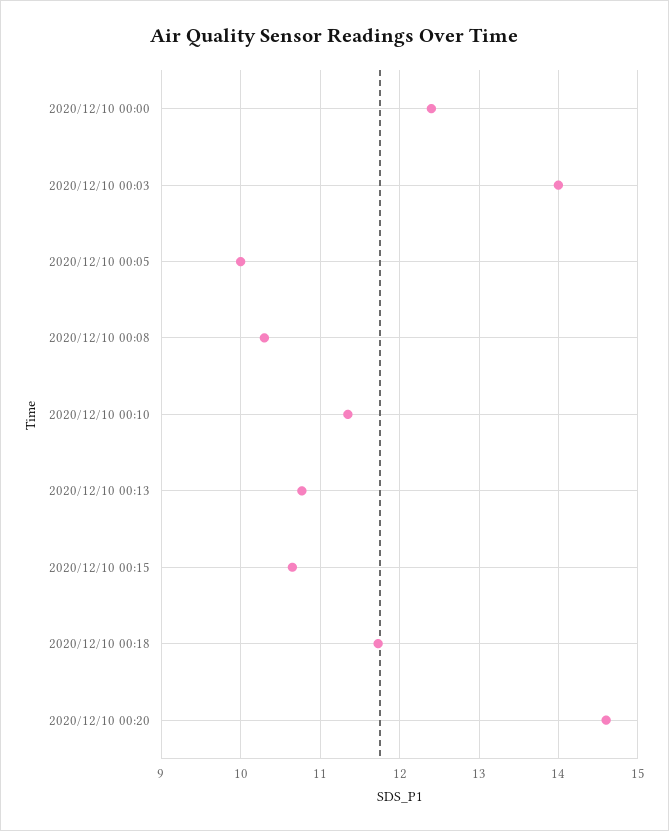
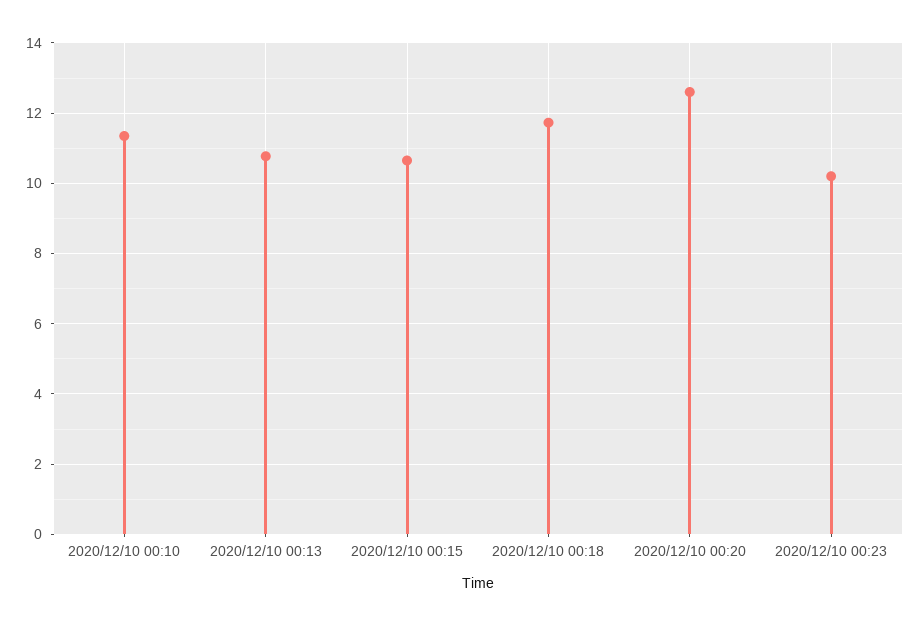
2020/12/10 00:00: 12.4 -> none
2020/12/10 00:03: 14 -> none
2020/12/10 00:05: 10 -> none
2020/12/10 00:08: 10.3 -> none
2020/12/10 00:20: 14.6 -> 12.6
2020/12/10 00:23: none -> 10.2

